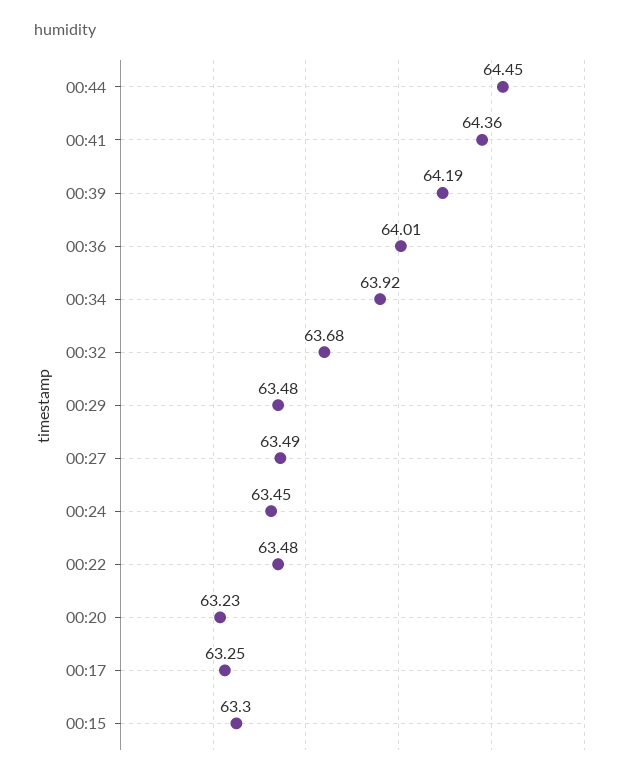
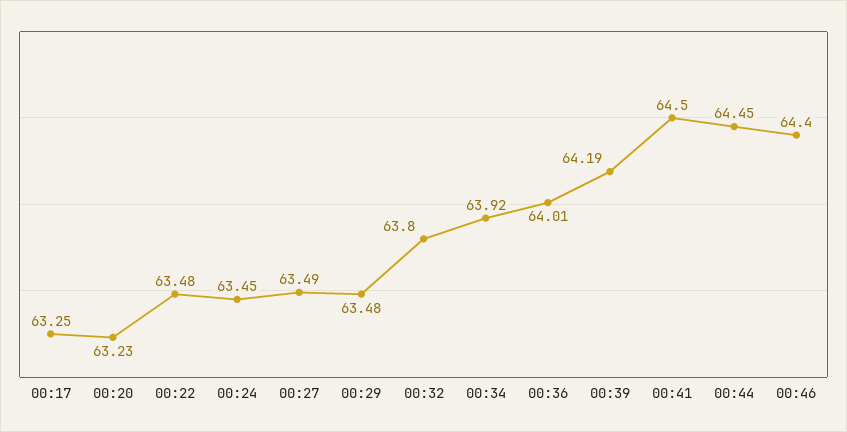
00:41: 64.36 -> 64.5
00:32: 63.68 -> 63.8
00:15: 63.3 -> none
00:46: none -> 64.4

